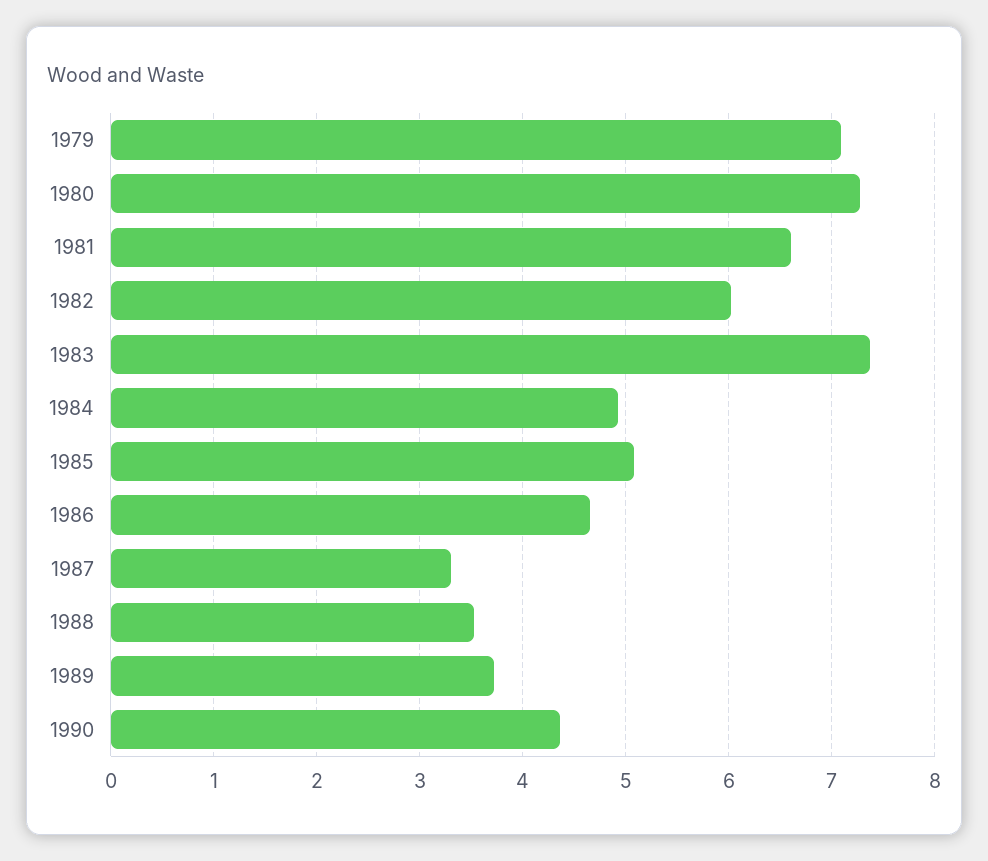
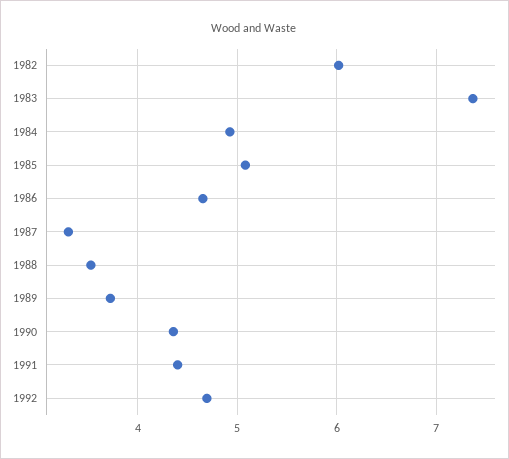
1979: 7.1 -> none
1980: 7.3 -> none
1981: 6.6 -> none
1991: none -> 4.4
1992: none -> 4.7

